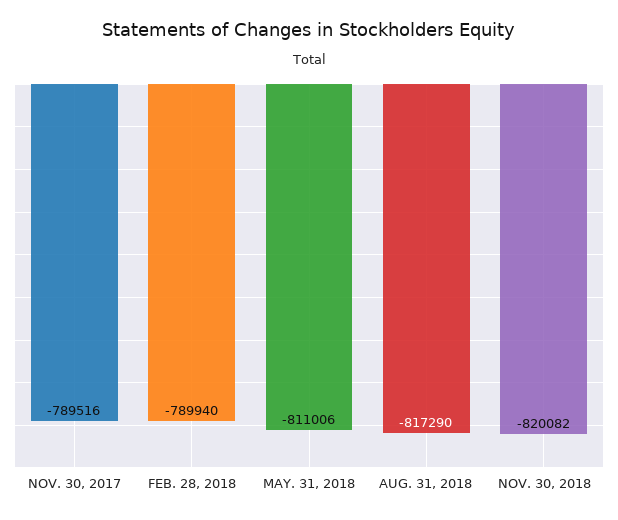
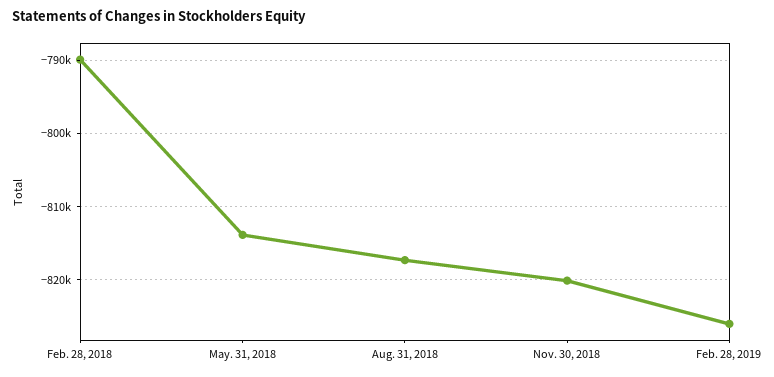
NOV. 30, 2017: -789516 -> none
MAY. 31, 2018: -811006 -> -814000
Feb. 28, 2019: none -> -826000

